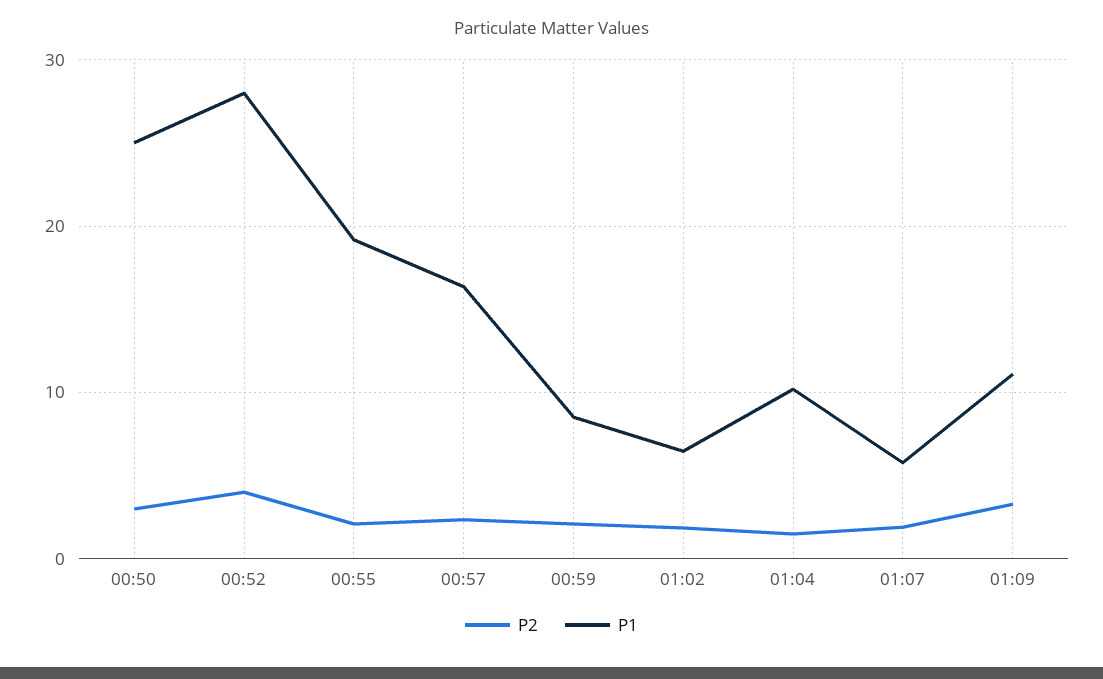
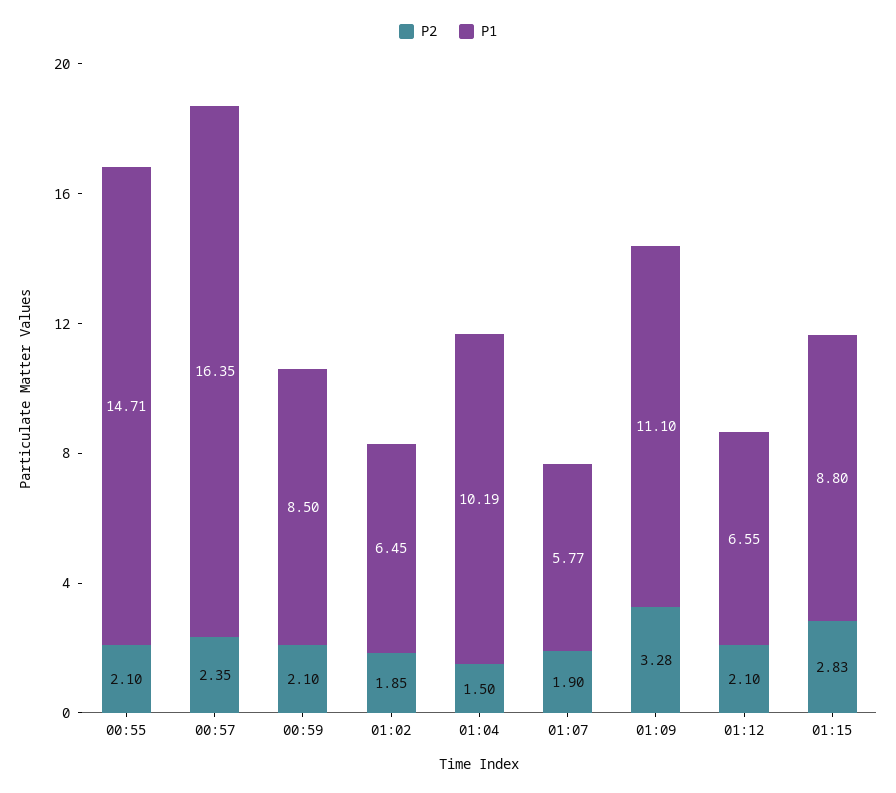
P2, 00:50: 3 -> none
P1, 00:50: 25 -> none
P2, 00:52: 4 -> none
P1, 00:52: 28 -> none
P1, 00:55: 19 -> 14.71
P2, 01:12: none -> 2.1
P1, 01:12: none -> 6.55
P2, 01:15: none -> 2.83
P1, 01:15: none -> 8.8

